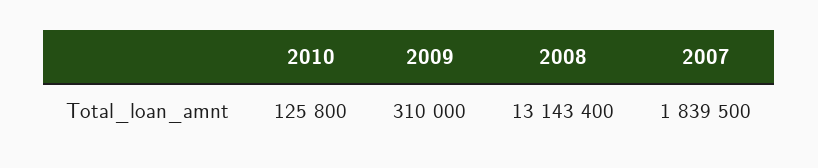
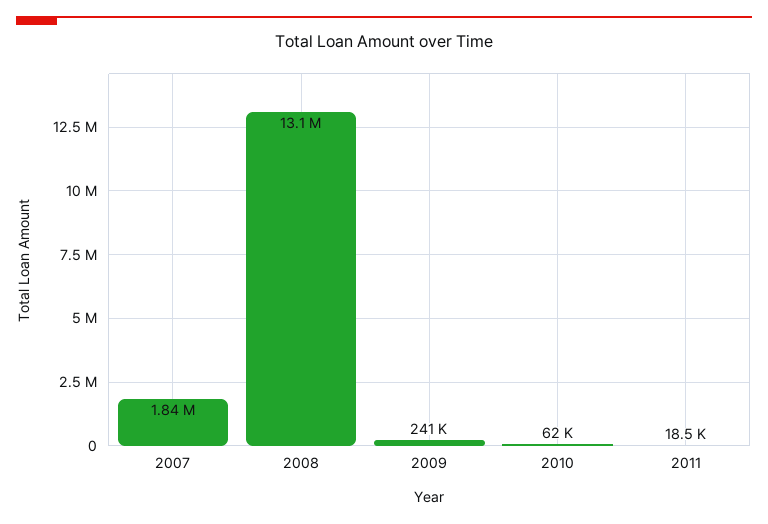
2010: 125800 -> 62000
2009: 310000 -> 241000
2011: none -> 18500

